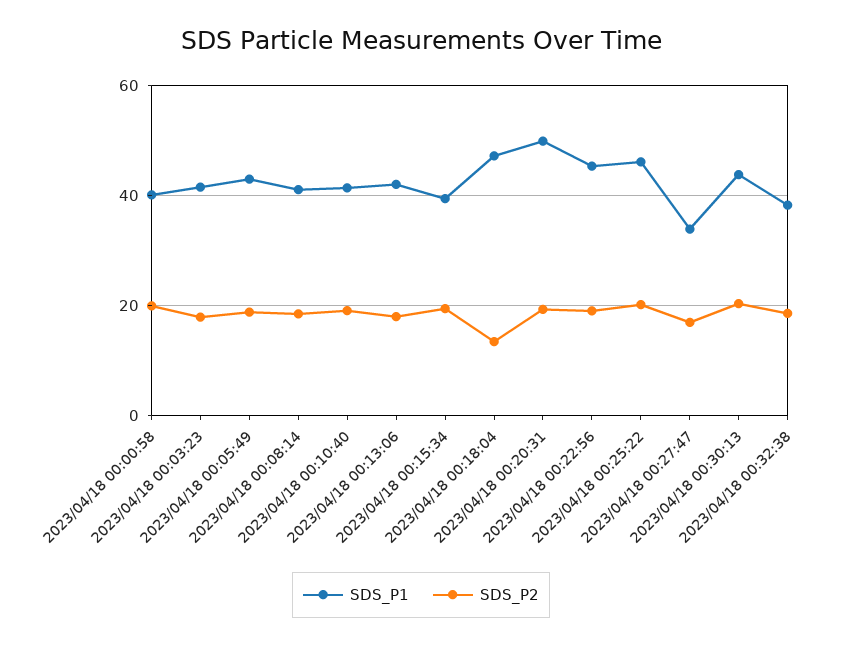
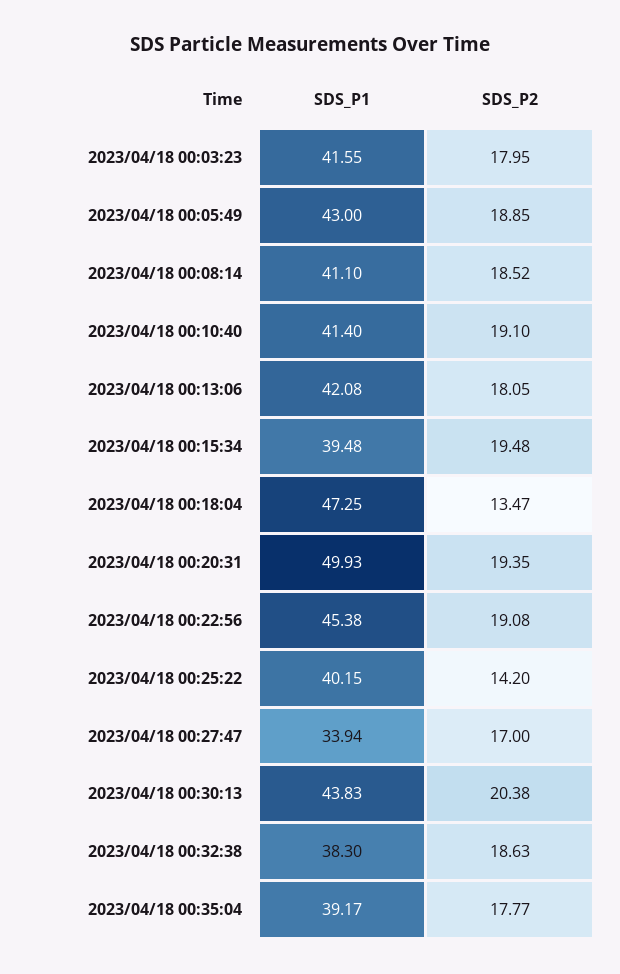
SDS_P1, 2023/04/18 00:00:58: 40 -> none
SDS_P2, 2023/04/18 00:00:58: 20 -> none
SDS_P1, 2023/04/18 00:25:22: 46 -> 40.15
SDS_P2, 2023/04/18 00:25:22: 20 -> 14.2
SDS_P1, 2023/04/18 00:35:04: none -> 39.17
SDS_P2, 2023/04/18 00:35:04: none -> 17.77

